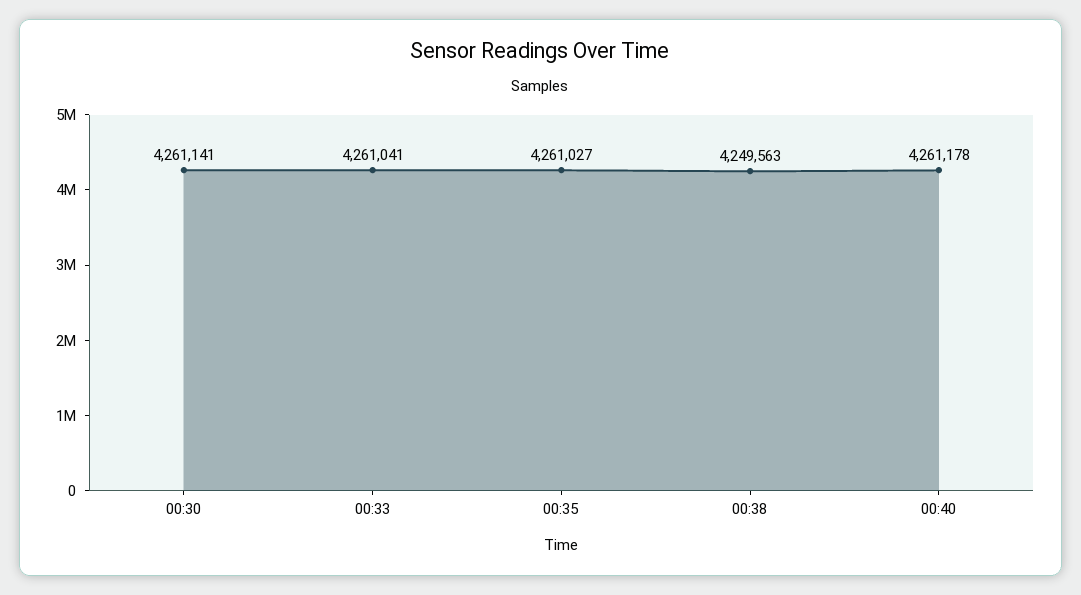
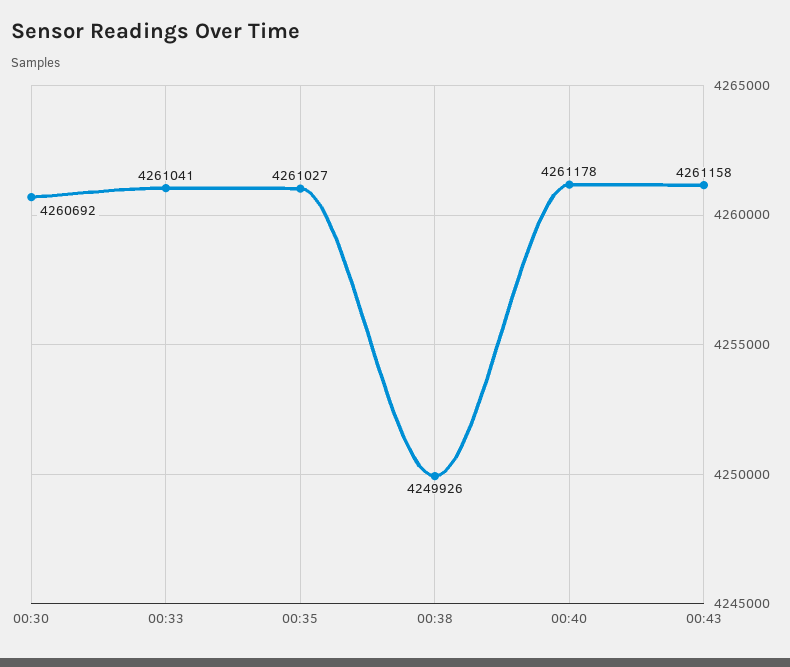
00:30: 4261141 -> 4260692
00:38: 4249563 -> 4249926
00:43: none -> 4261158

